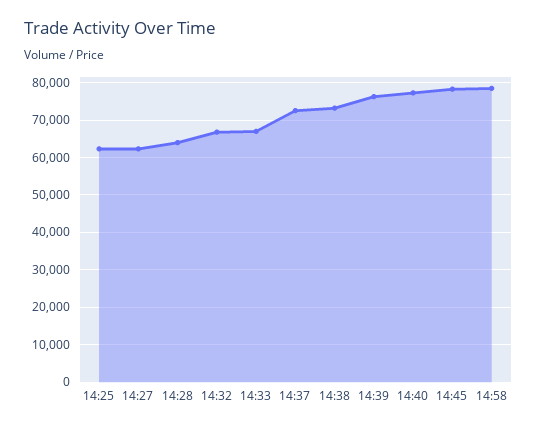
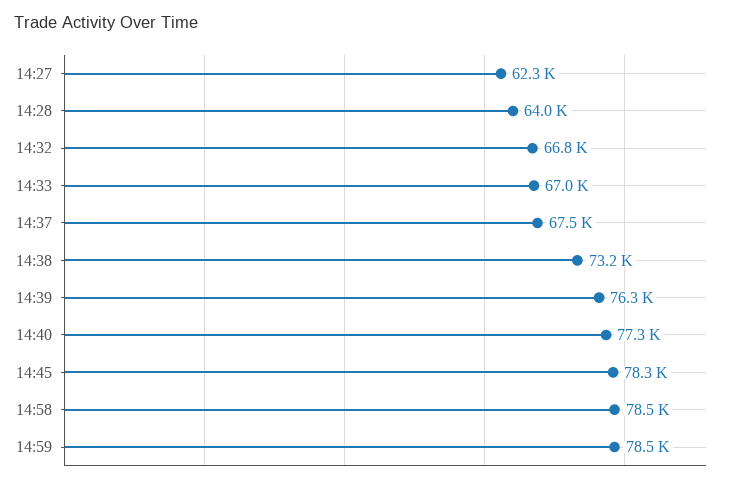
14:25: 62000 -> none
14:37: 72000 -> 67500
14:59: none -> 78500

